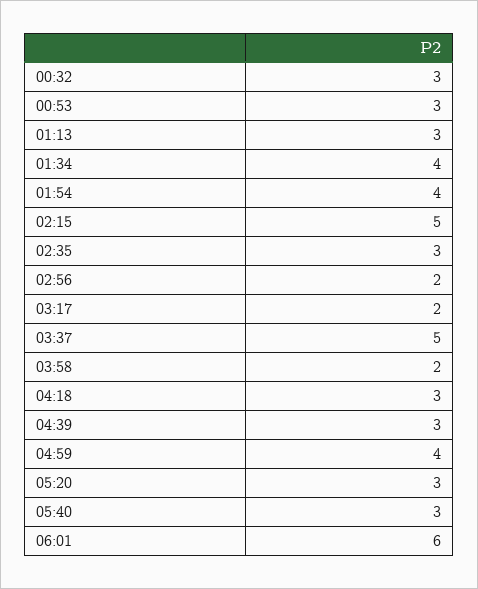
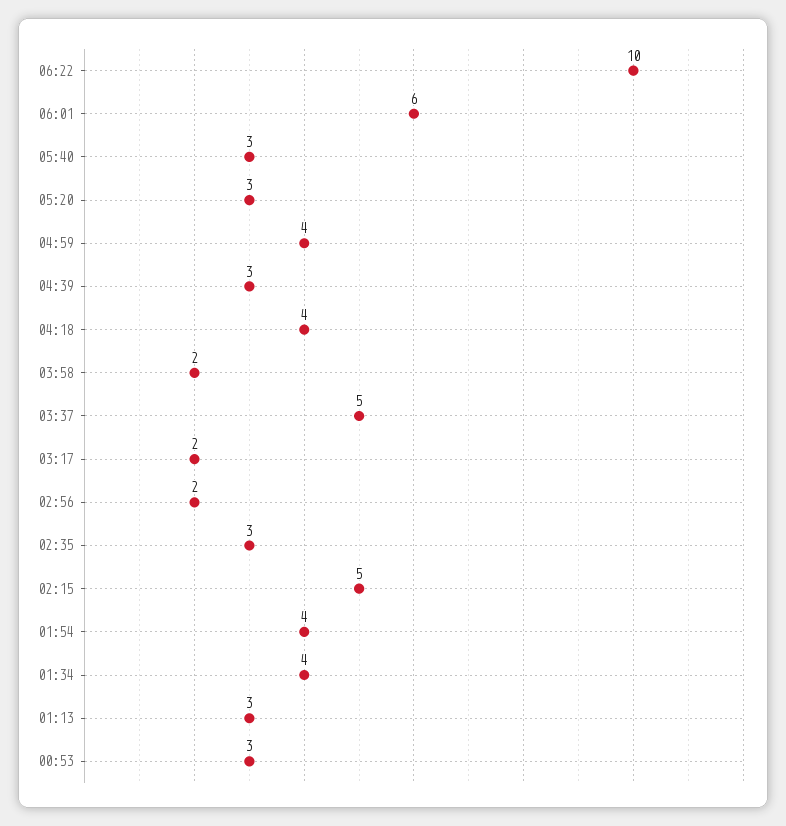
00:32: 3 -> none
04:18: 3 -> 4
06:22: none -> 10

